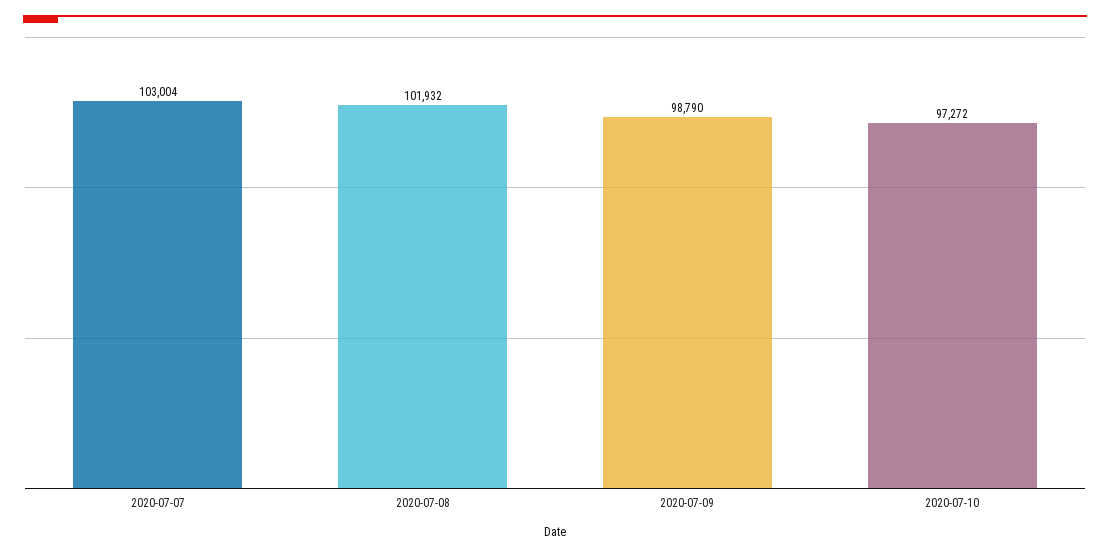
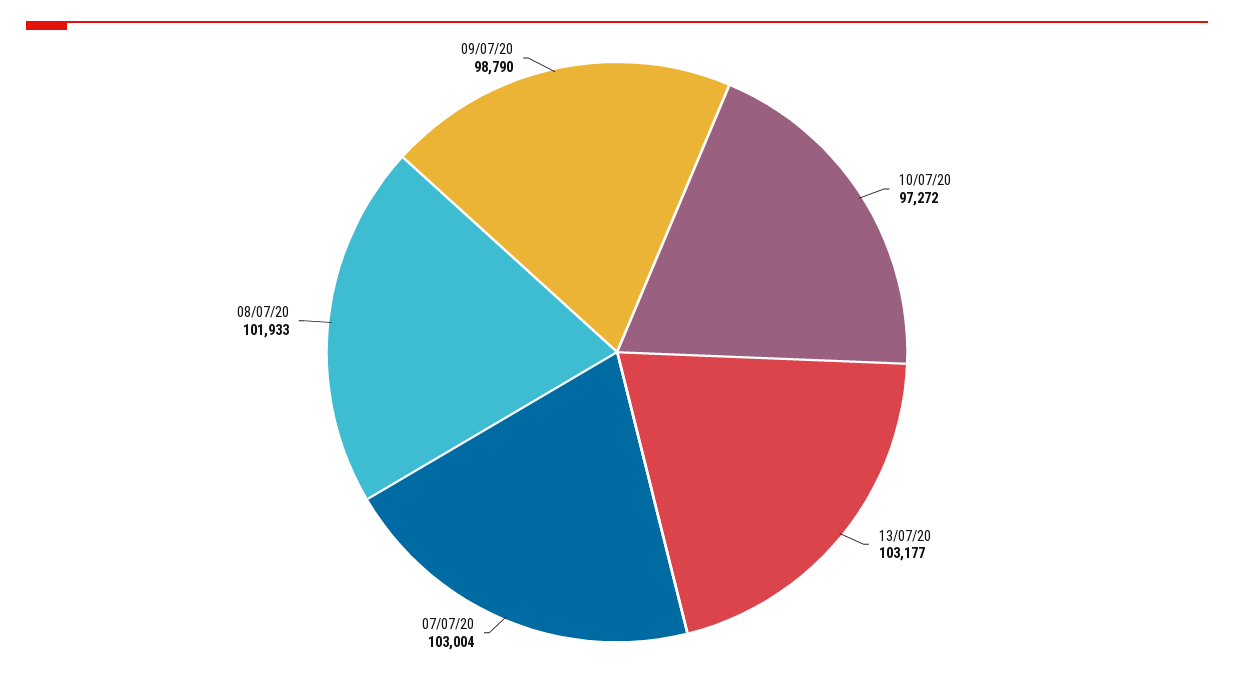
2020-07-08: 101932 -> 101933
13/07/20: none -> 103177

